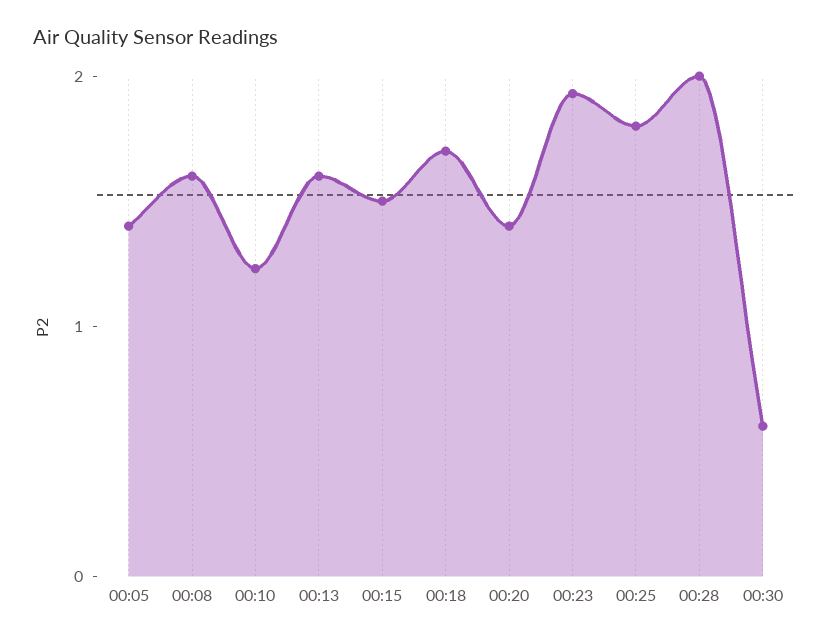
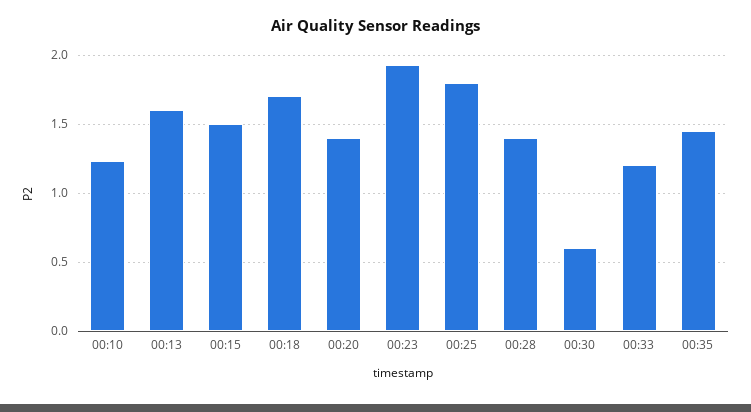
00:05: 1.4 -> none
00:08: 1.6 -> none
00:28: 2 -> 1.4
00:33: none -> 1.2
00:35: none -> 1.45

